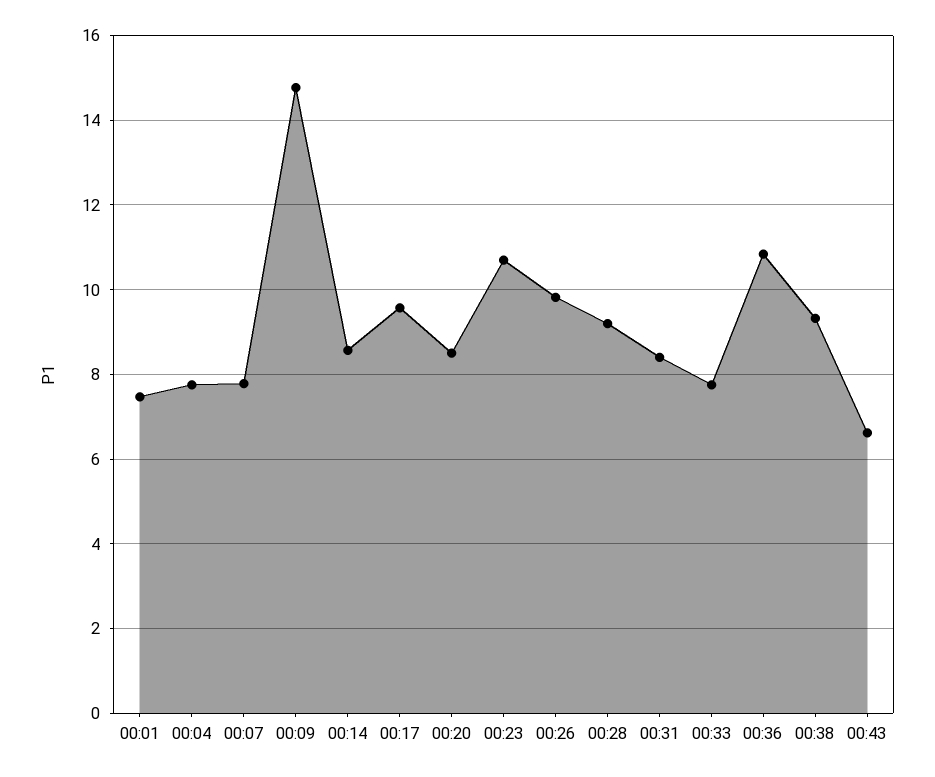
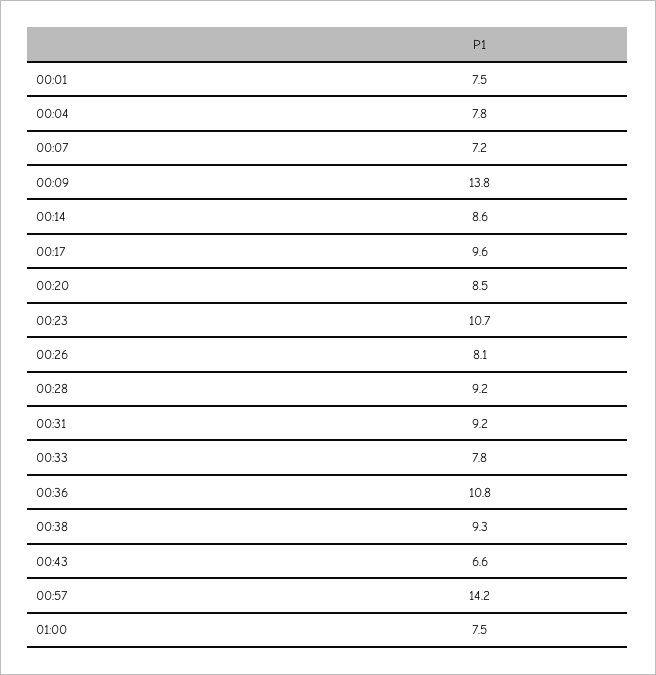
00:07: 7.8 -> 7.2
00:09: 14.8 -> 13.8
00:26: 9.8 -> 8.1
00:31: 8.4 -> 9.2
00:57: none -> 14.2
01:00: none -> 7.5

